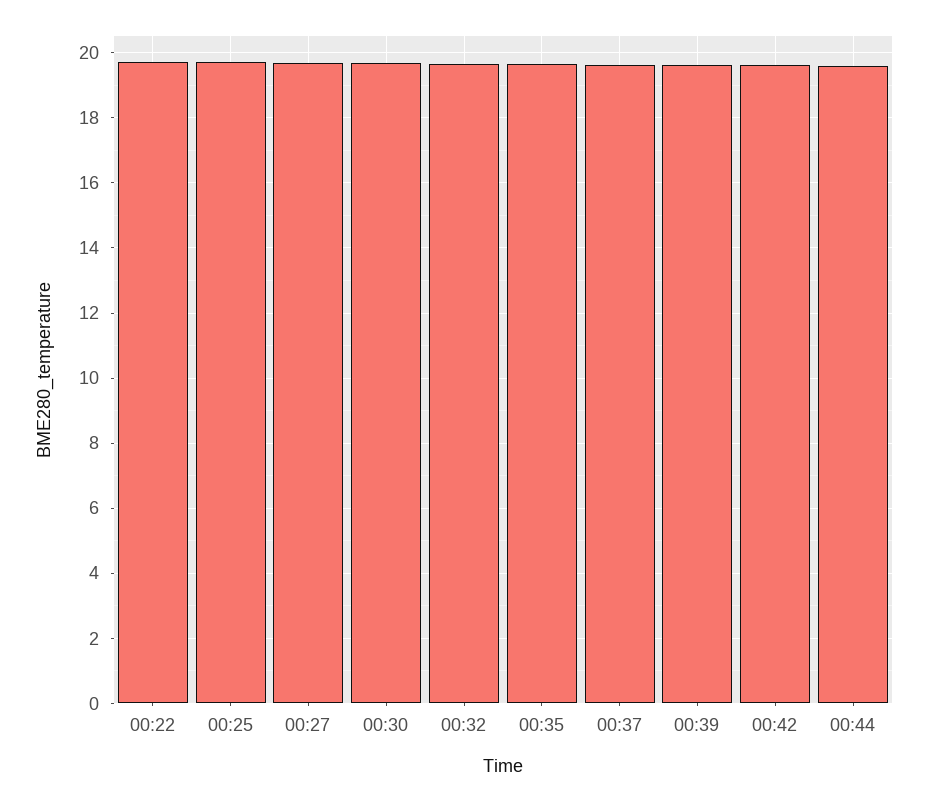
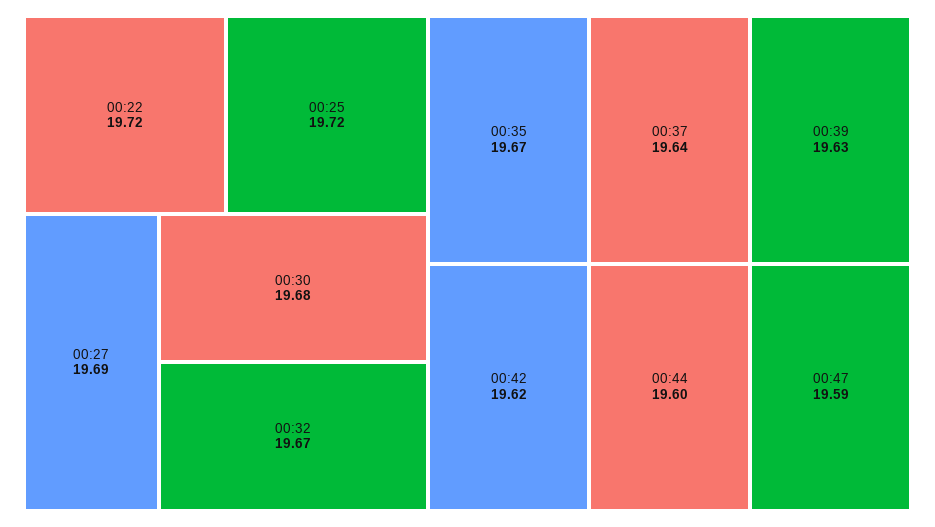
00:47: none -> 19.59

